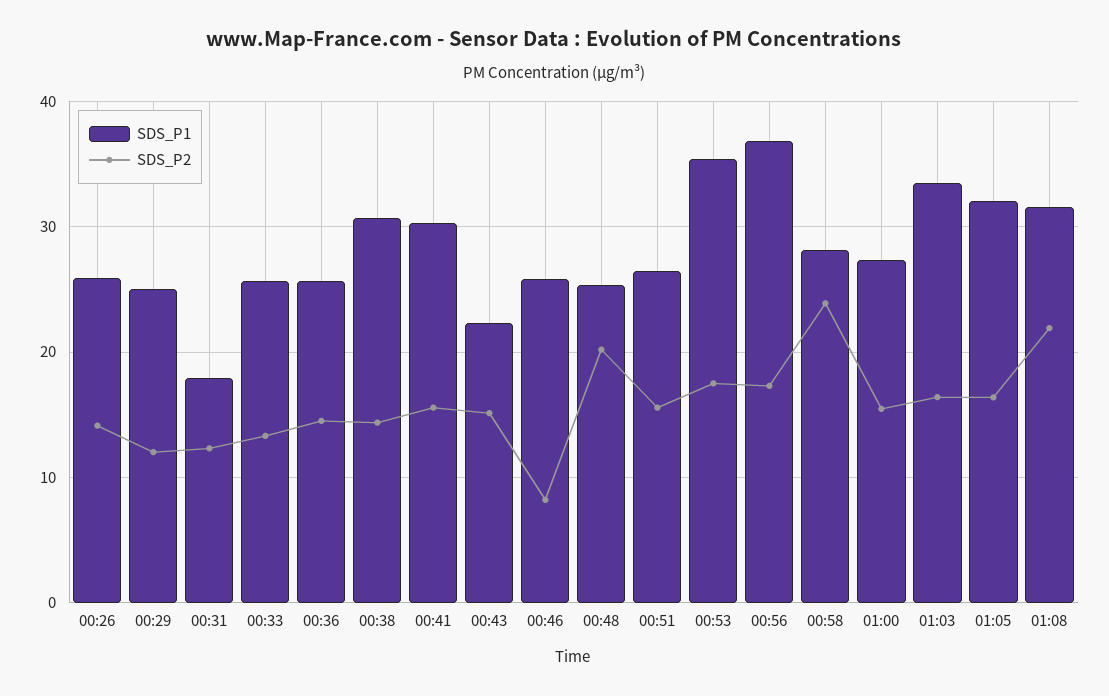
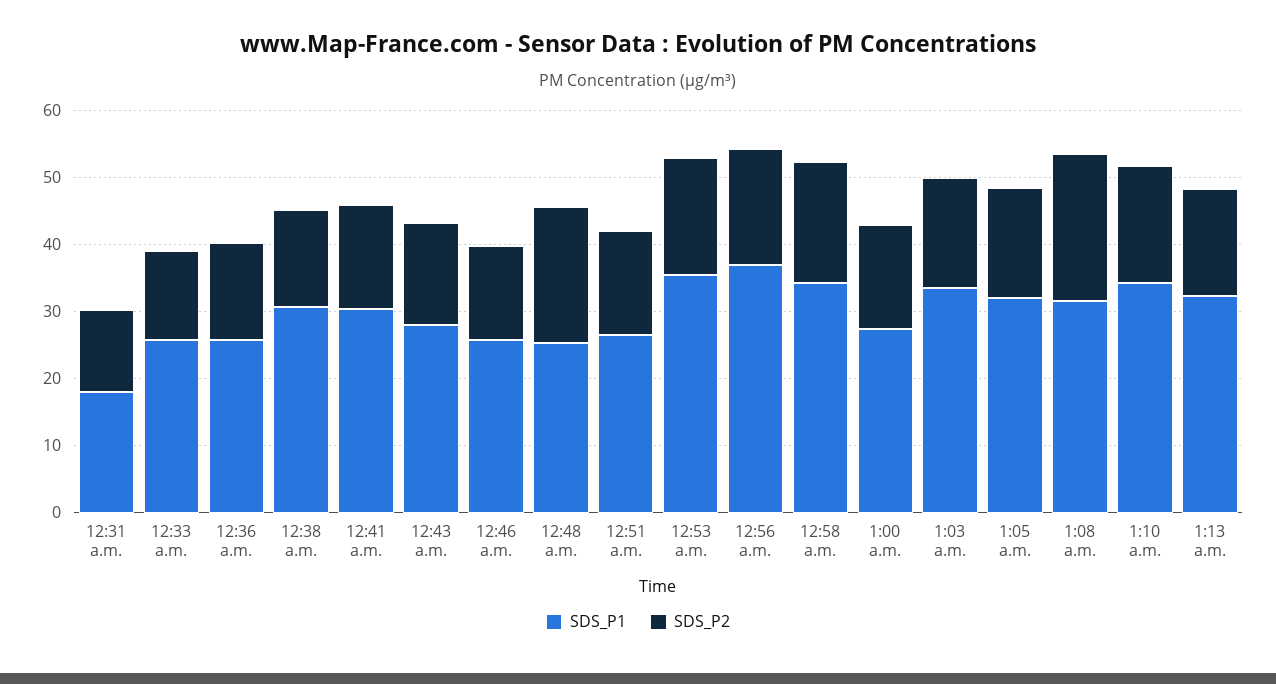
SDS_P1, 00:26: 26 -> none
SDS_P2, 00:26: 14 -> none
SDS_P1, 00:29: 25 -> none
SDS_P2, 00:29: 12 -> none
SDS_P1, 00:43: 22 -> 28
SDS_P2, 00:46: 8 -> 14
SDS_P1, 00:58: 28 -> 34
SDS_P2, 00:58: 24 -> 18
SDS_P1, 1:10 a.m.: none -> 34
SDS_P2, 1:10 a.m.: none -> 18
SDS_P1, 1:13 a.m.: none -> 32
SDS_P2, 1:13 a.m.: none -> 16

